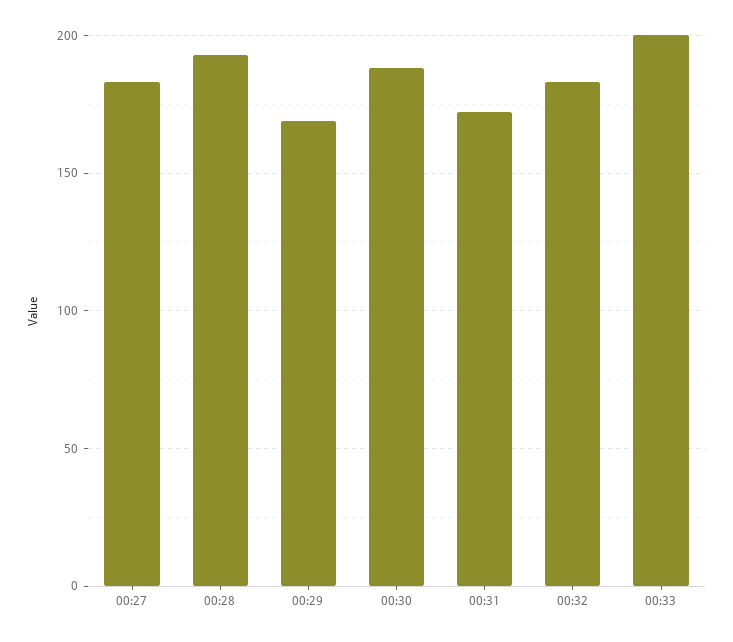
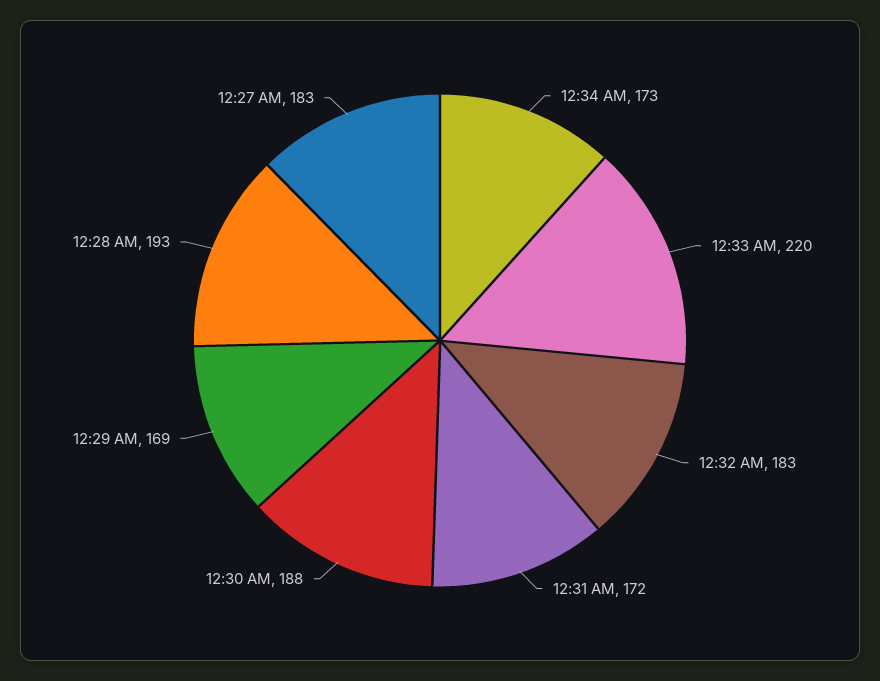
00:33: 200 -> 220
12:34 AM: none -> 173

